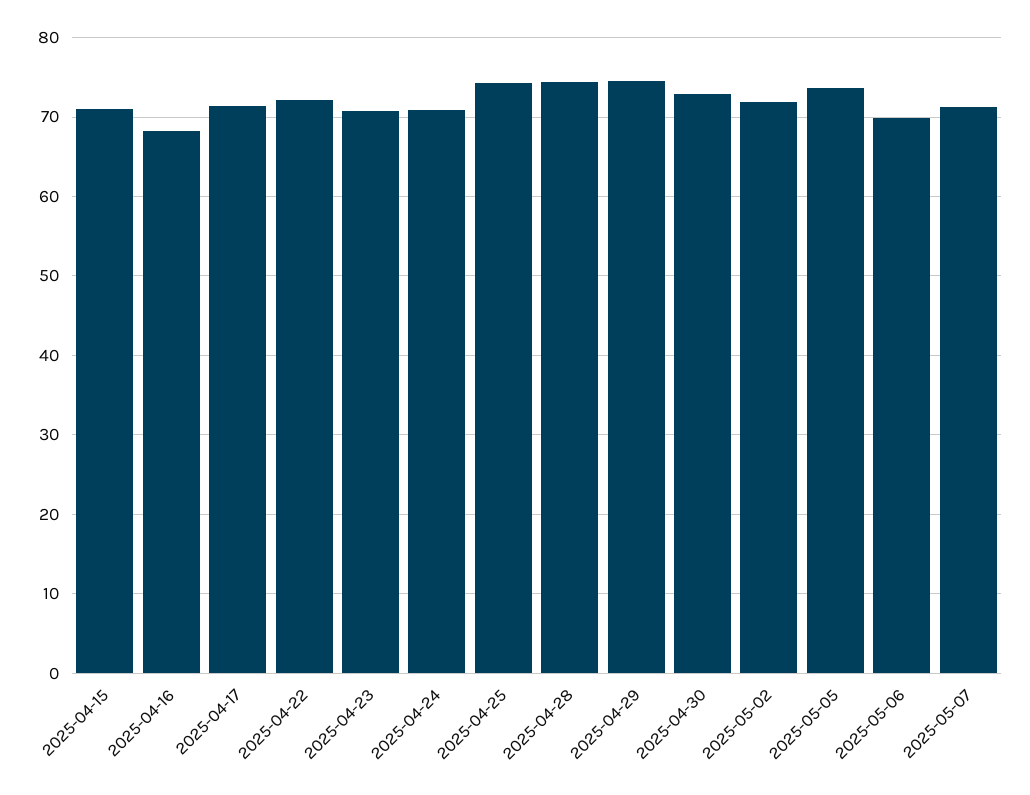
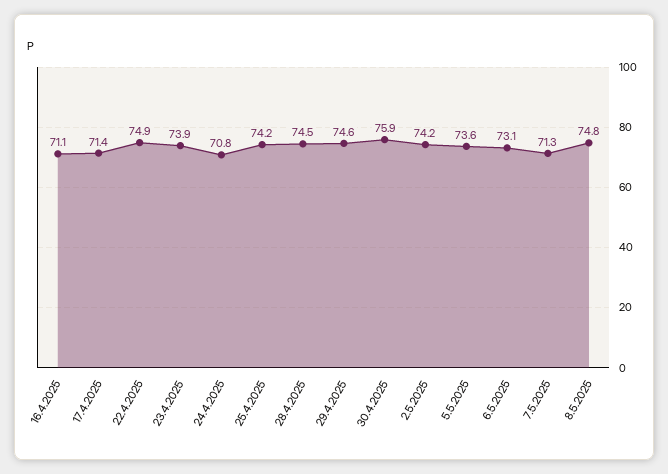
2025-04-15: 71 -> none
2025-04-16: 68 -> 71.1
2025-04-22: 72 -> 74.9
2025-04-23: 71 -> 73.9
2025-04-30: 73 -> 75.9
2025-05-02: 72 -> 74.2
2025-05-06: 70 -> 73.1
8.5.2025: none -> 74.8

